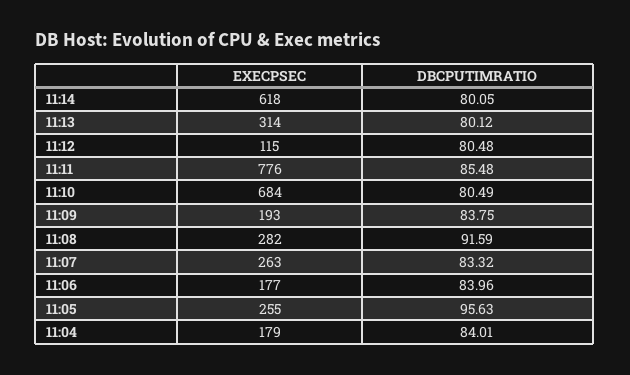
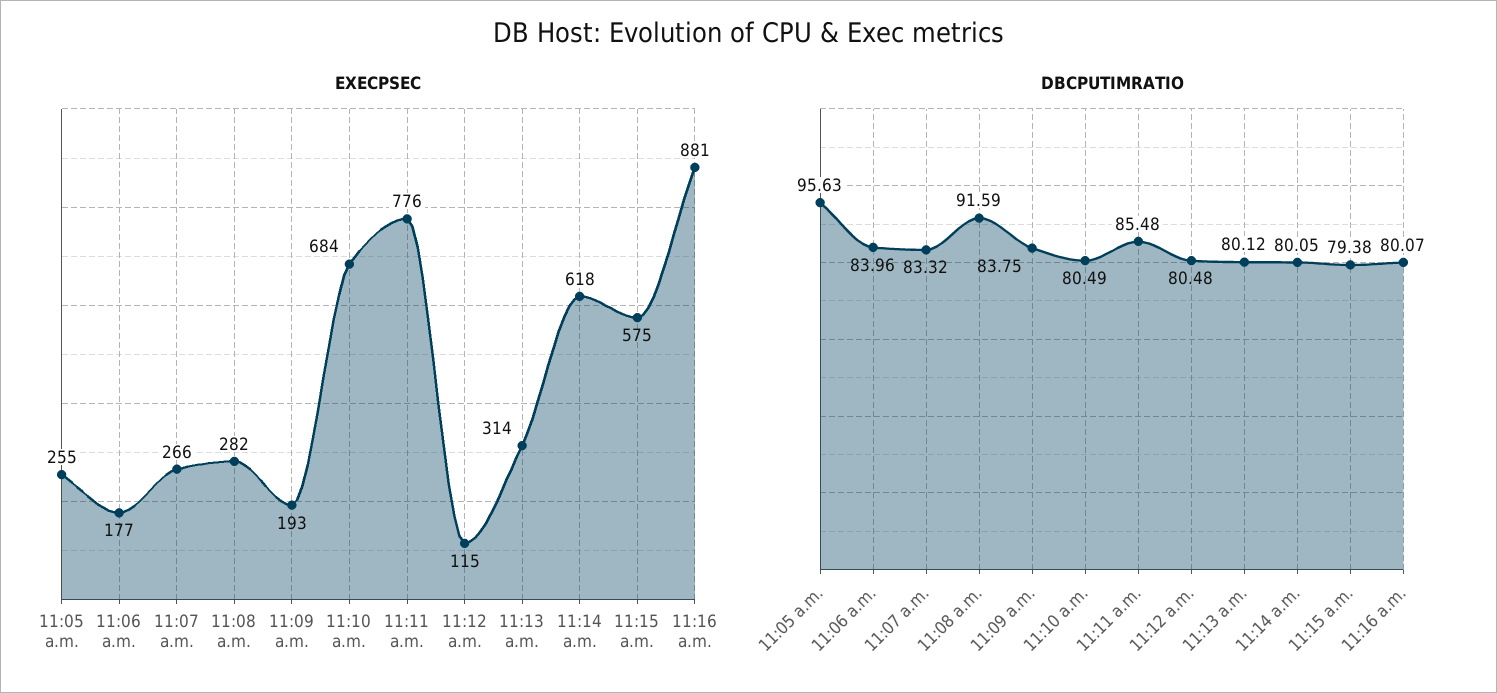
EXECPSEC, 11:07: 263 -> 266
EXECPSEC, 11:04: 179 -> none
DBCPUTIMRATIO, 11:04: 84.01 -> none
EXECPSEC, 11:15 a.m.: none -> 575
EXECPSEC, 11:16 a.m.: none -> 881
DBCPUTIMRATIO, 11:15 a.m.: none -> 79.38
DBCPUTIMRATIO, 11:16 a.m.: none -> 80.07

